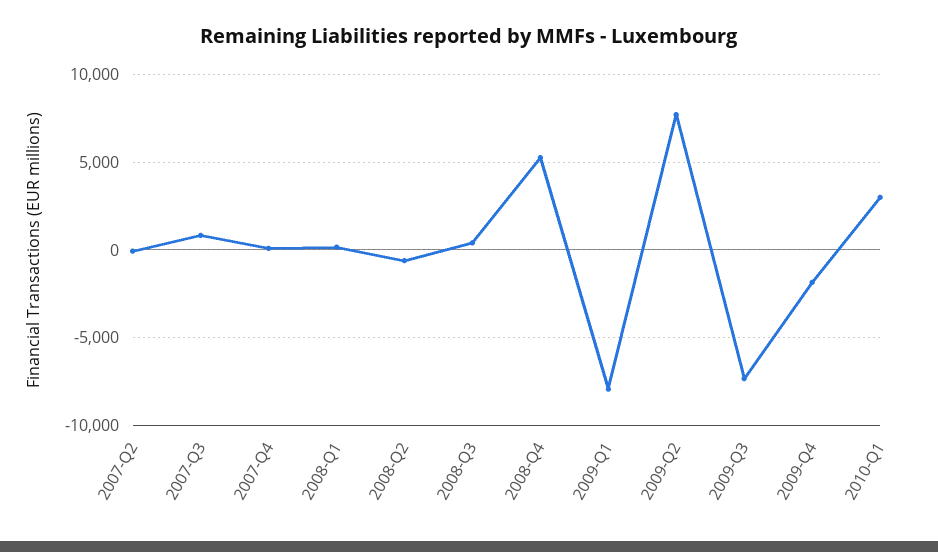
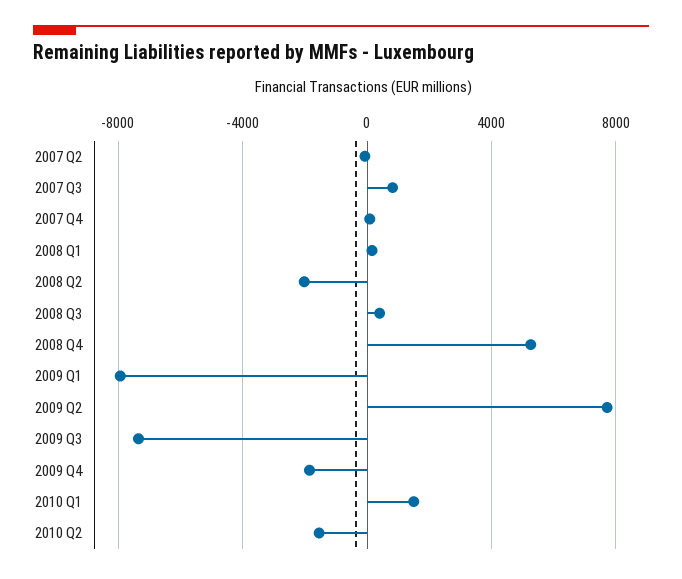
2008-Q2: -500 -> -2000
2010-Q1: 3000 -> 1500
2010 Q2: none -> -1500

